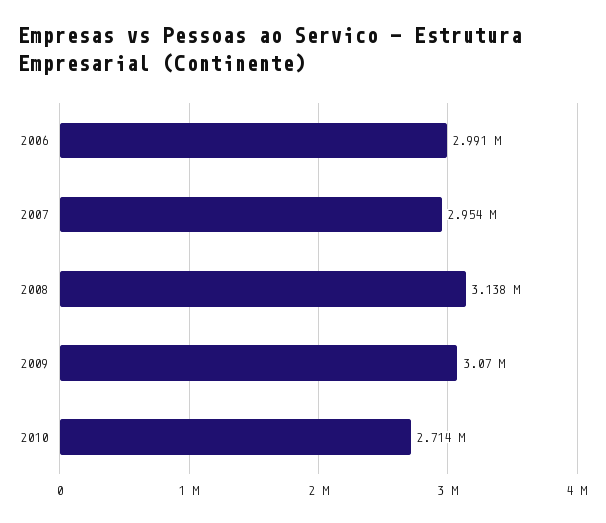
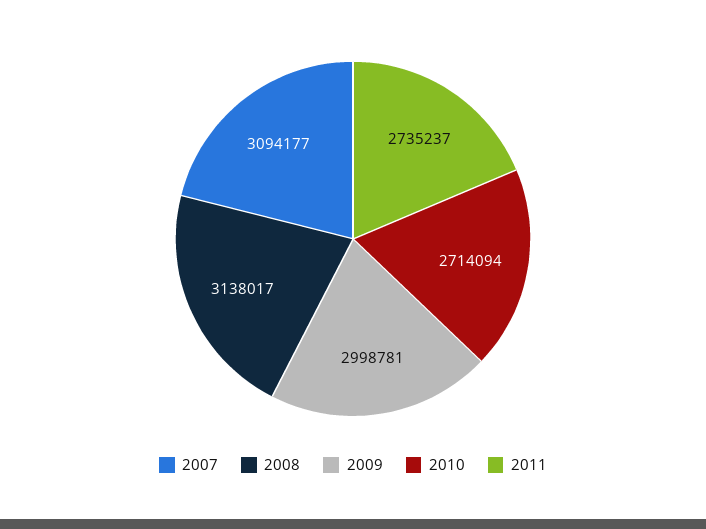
2006: 2991000 -> none
2007: 2954000 -> 3094177
2009: 3070000 -> 2998781
2011: none -> 2735237

